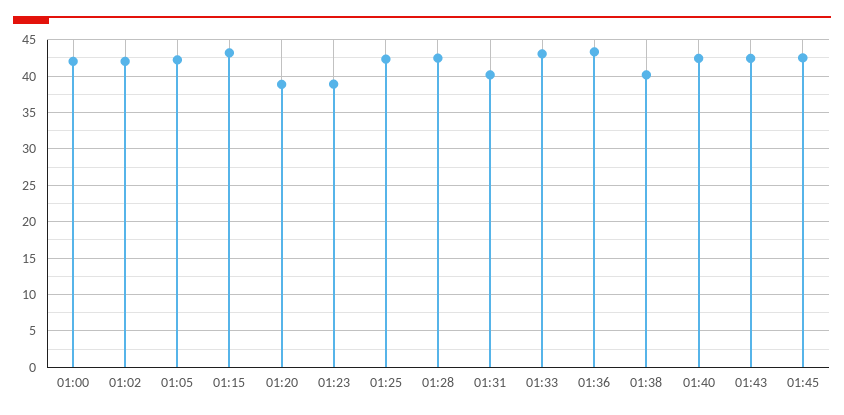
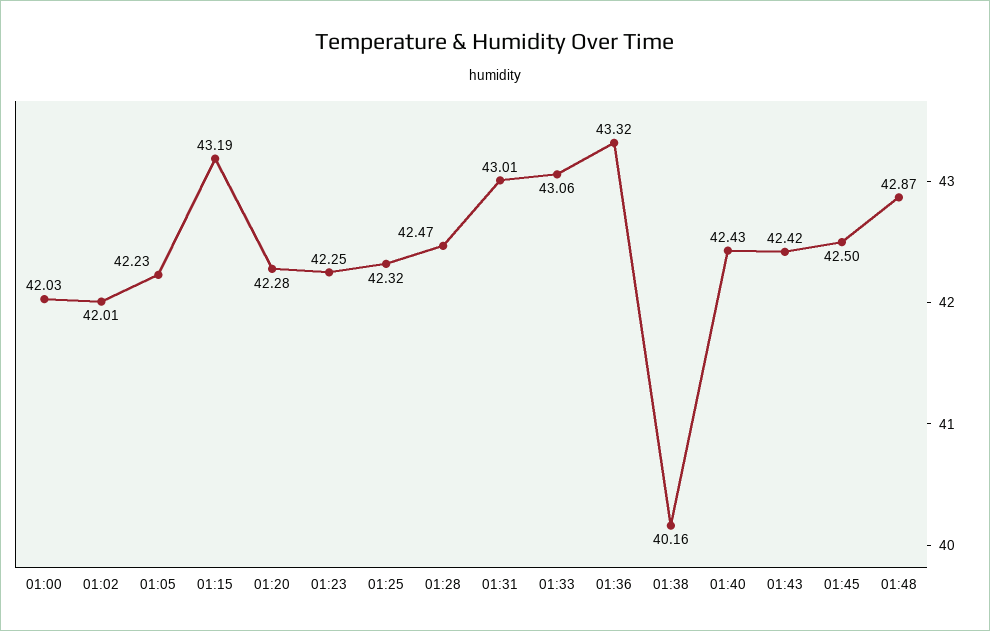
01:20: 39 -> 42.28
01:23: 39 -> 42.25
01:31: 40 -> 43.01
01:48: none -> 42.87

